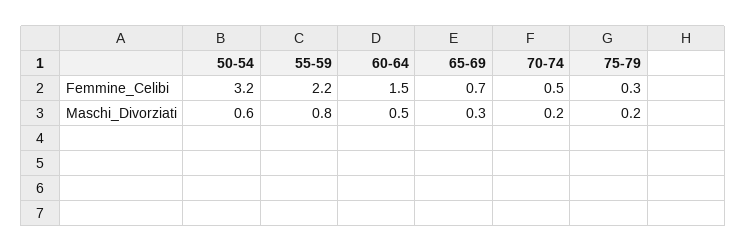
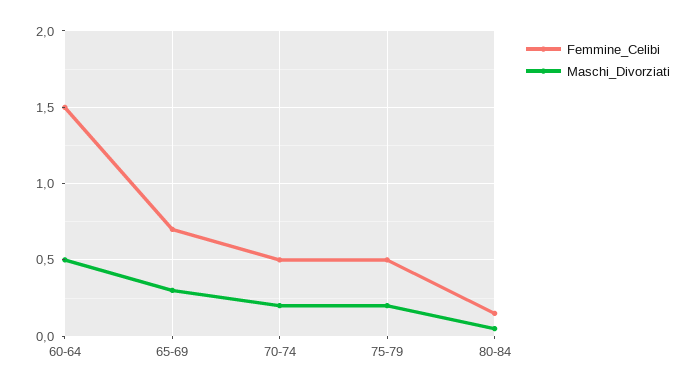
Femmine_Celibi, 50-54: 3.2 -> none
Femmine_Celibi, 55-59: 2.2 -> none
Femmine_Celibi, 75-79: 0.3 -> 0.5
Maschi_Divorziati, 50-54: 0.6 -> none
Maschi_Divorziati, 55-59: 0.8 -> none
Femmine_Celibi, 80-84: none -> 0.15
Maschi_Divorziati, 80-84: none -> 0.05

